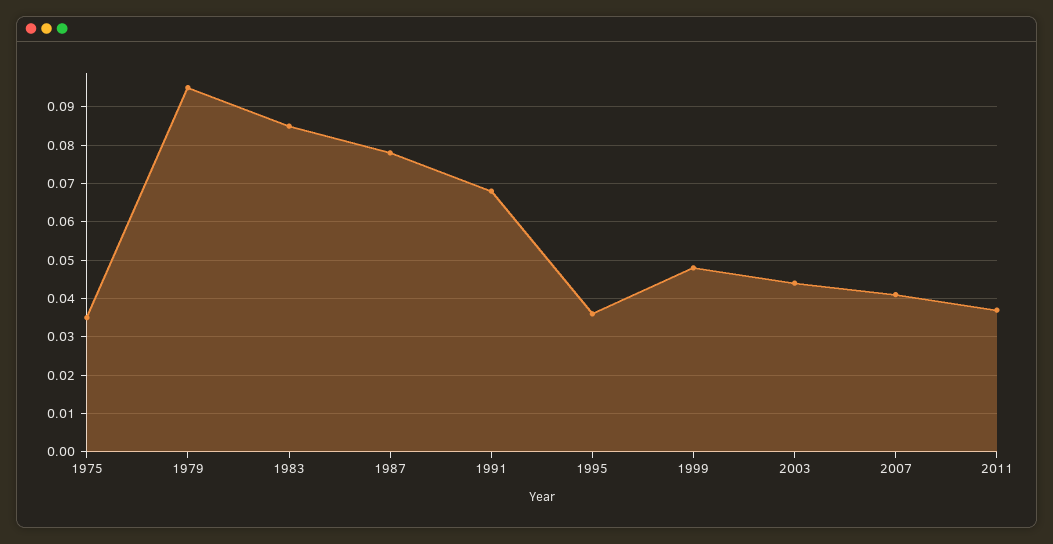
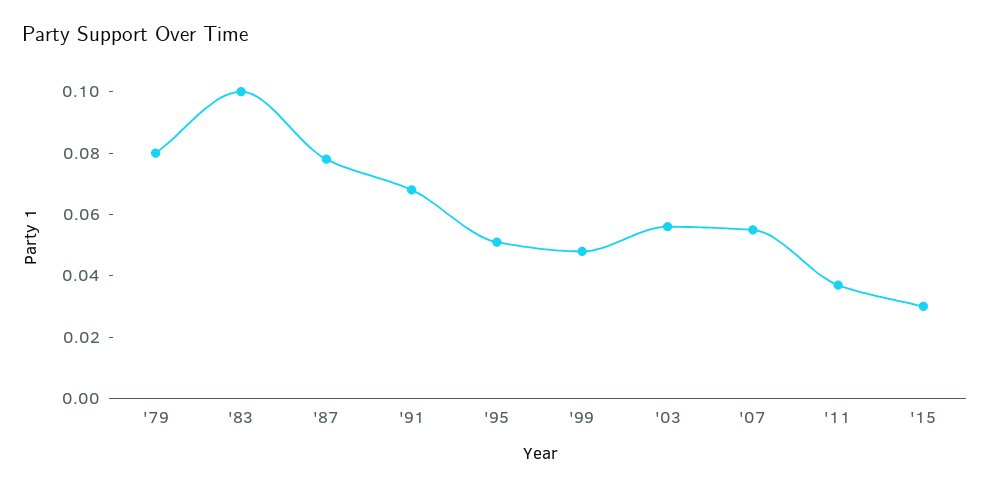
1975: 0.035 -> none
1979: 0.095 -> 0.08
1983: 0.085 -> 0.1
1995: 0.035 -> 0.05
2003: 0.045 -> 0.055
2007: 0.04 -> 0.055
'15: none -> 0.03

